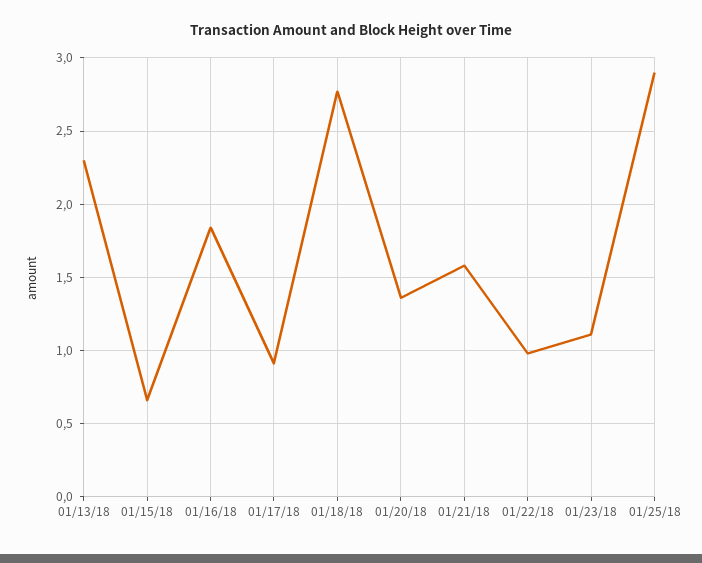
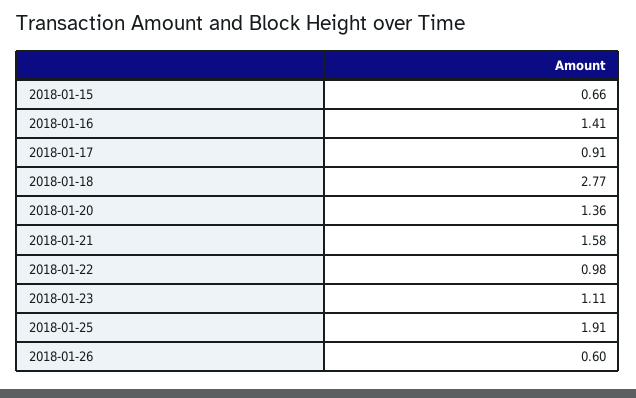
01/13/18: 2.3 -> none
01/16/18: 1.85 -> 1.41
01/25/18: 2.9 -> 1.91
2018-01-26: none -> 0.6

